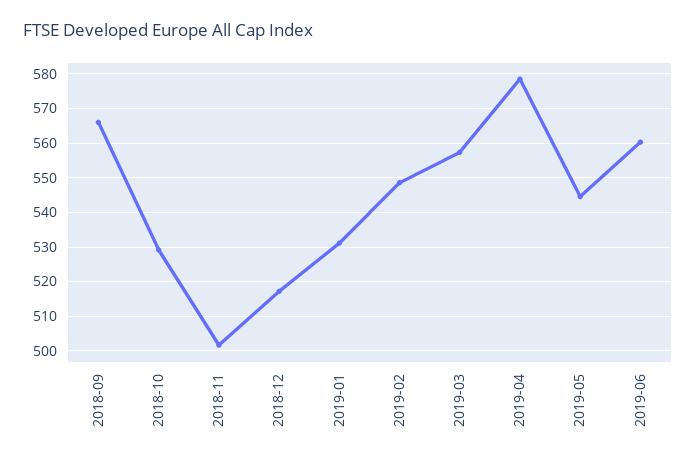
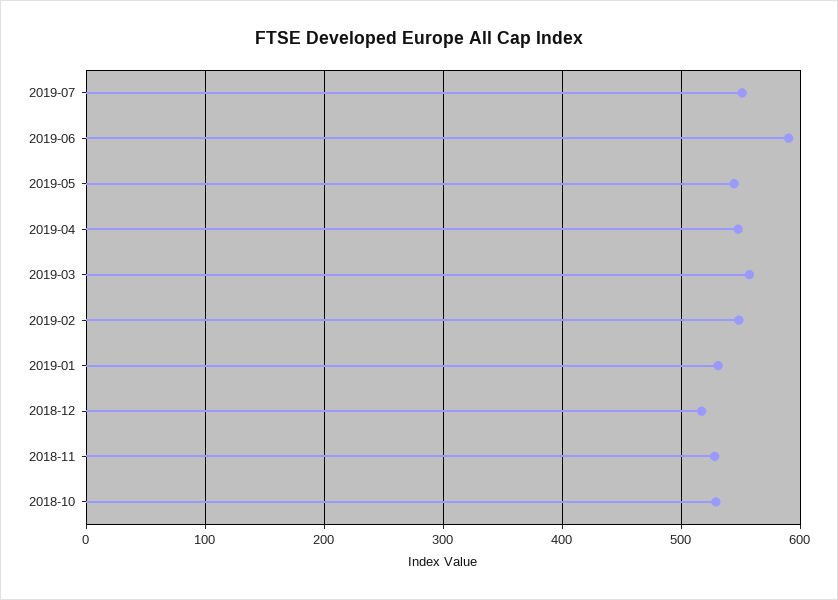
2018-09: 566 -> none
2018-11: 502 -> 530
2019-04: 578 -> 550
2019-06: 560 -> 590
2019-07: none -> 550

